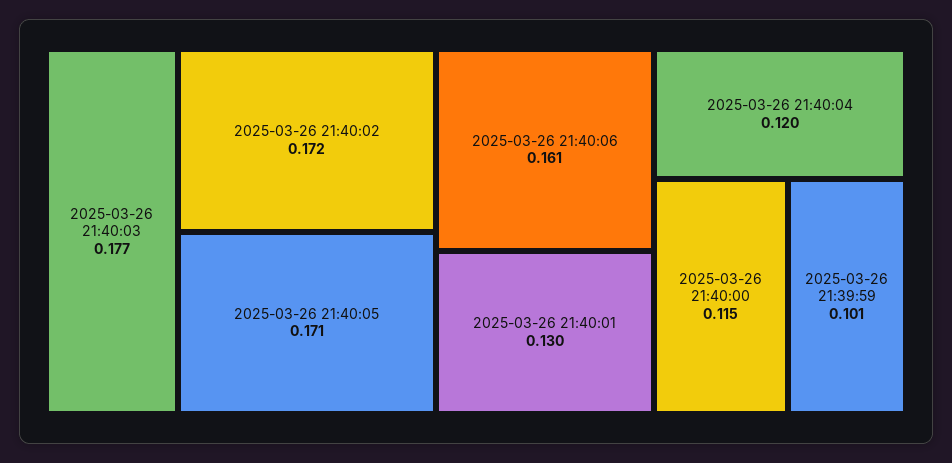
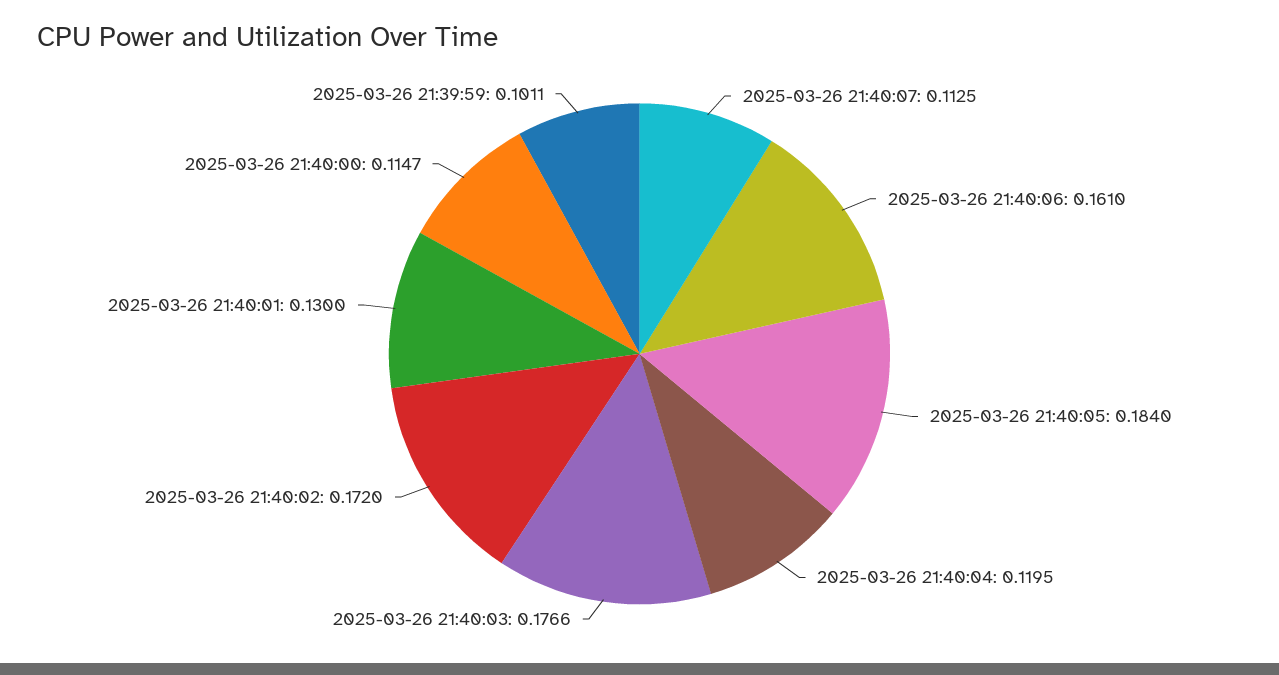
2025-03-26 21:40:05: 0.171 -> 0.184
2025-03-26 21:40:07: none -> 0.1125

